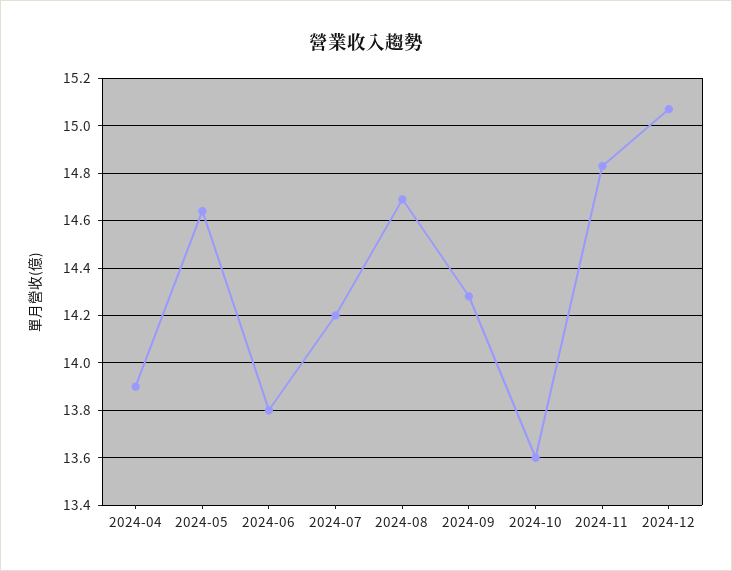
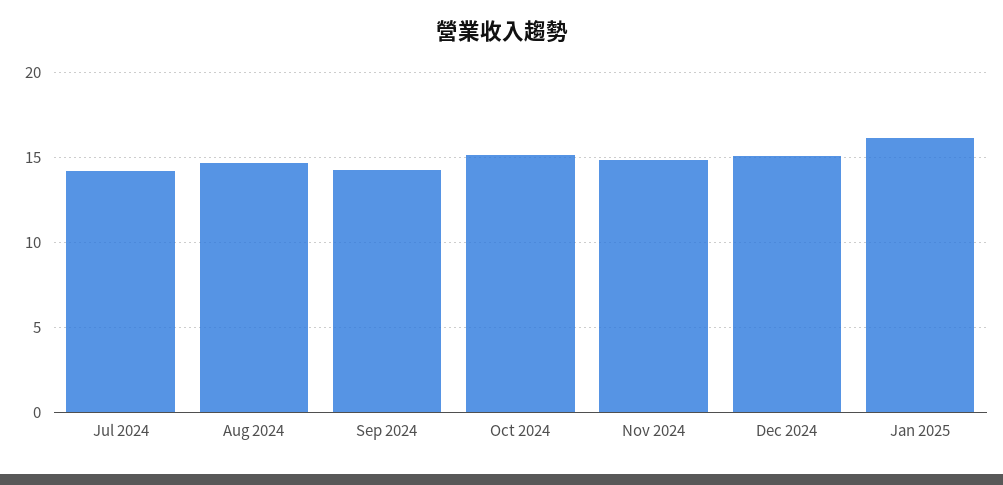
2024-04: 13.9 -> none
2024-05: 14.65 -> none
2024-06: 13.8 -> none
2024-10: 13.6 -> 15
Jan 2025: none -> 16

